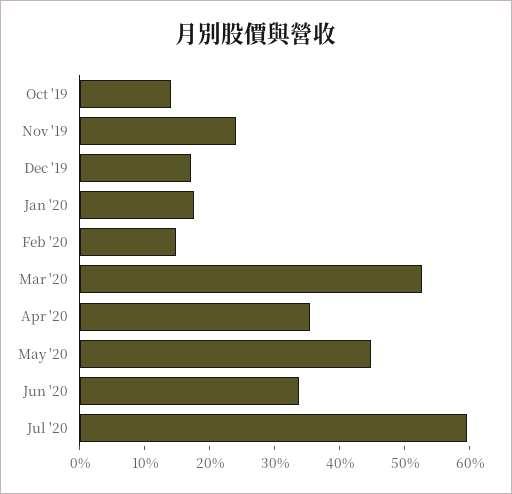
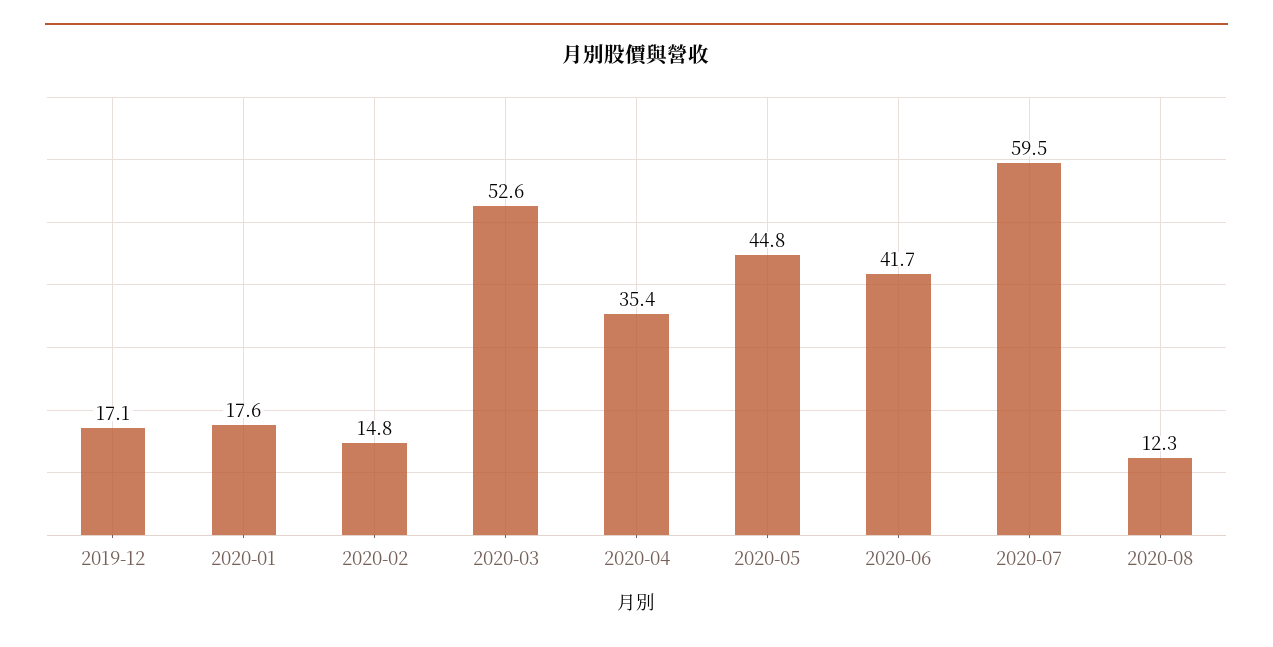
Oct '19: 14 -> none
Nov '19: 24 -> none
Jun '20: 34 -> 41.7
2020-08: none -> 12.3

